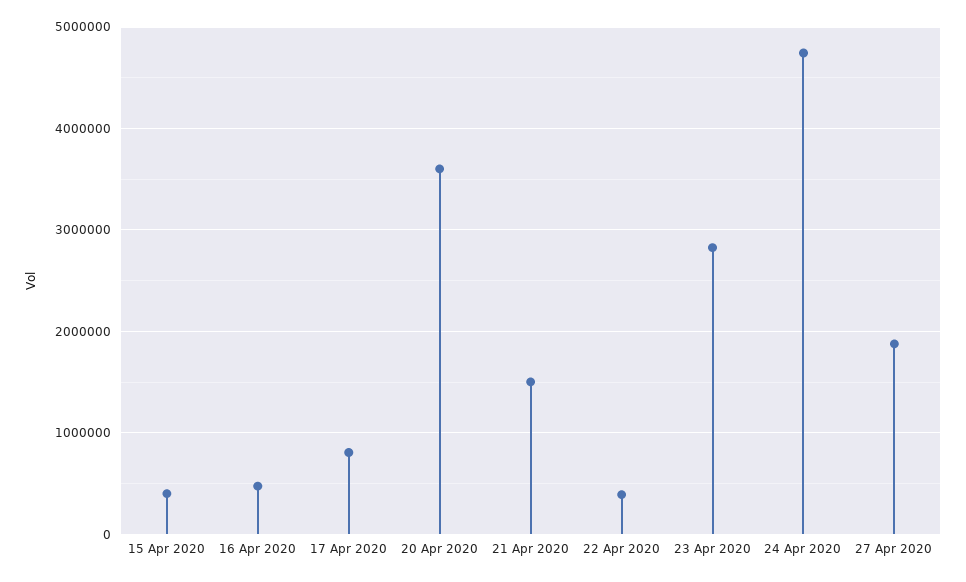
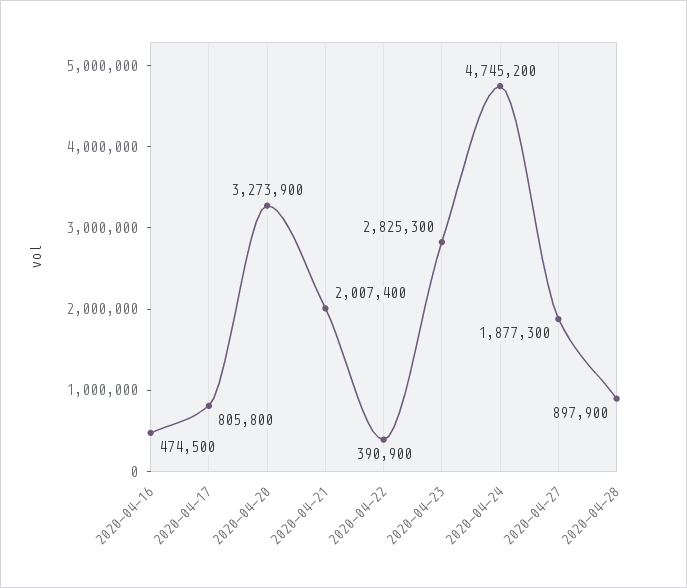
15 Apr 2020: 400000 -> none
20 Apr 2020: 3600000 -> 3273900
21 Apr 2020: 1500000 -> 2007400
2020-04-28: none -> 897900

